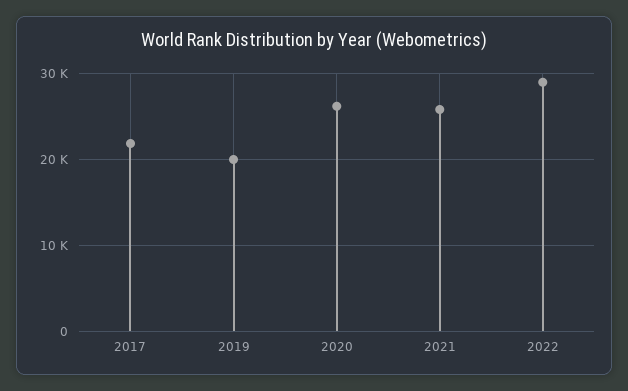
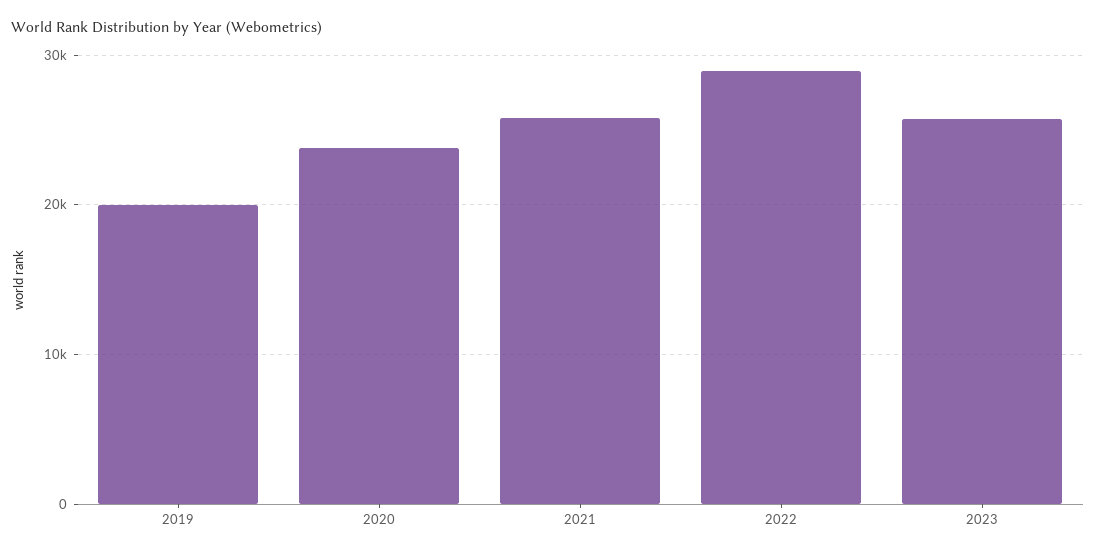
2017: 22000 -> none
2020: 26000 -> 24000
2023: none -> 26000

